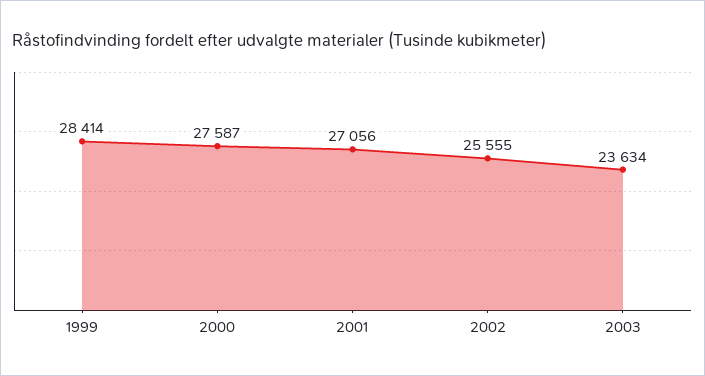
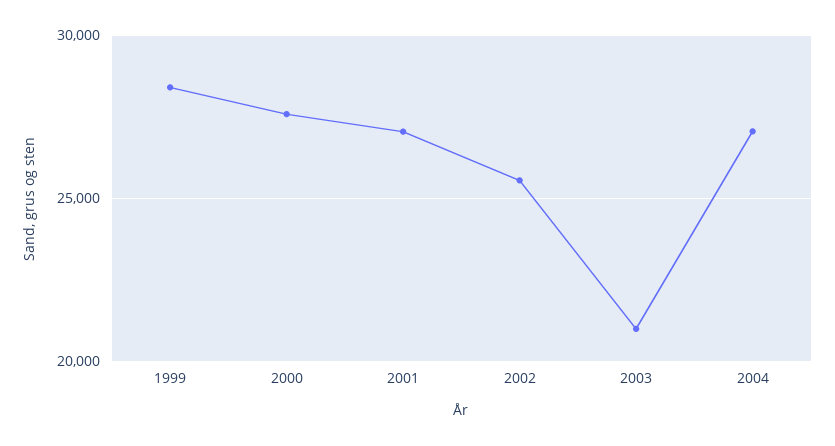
2003: 23634 -> 21000
2004: none -> 27000

